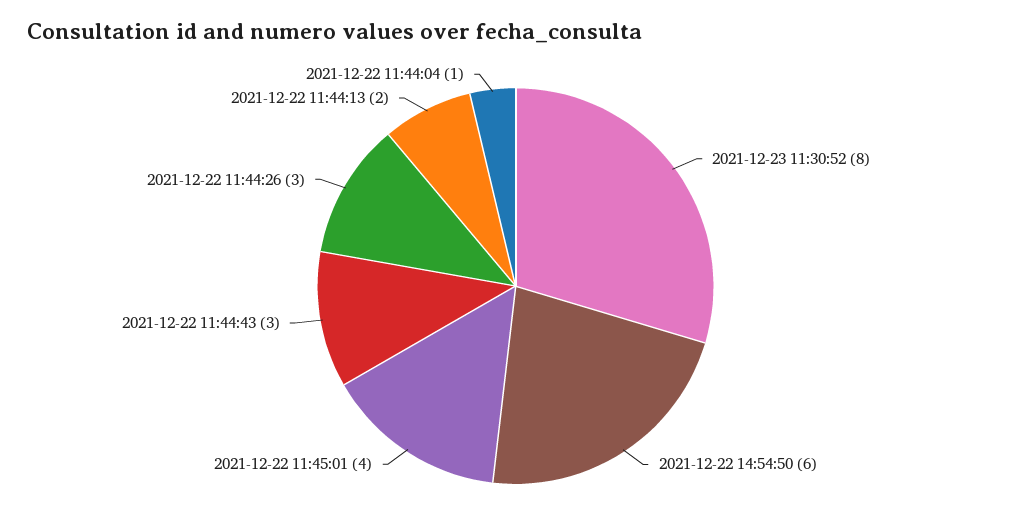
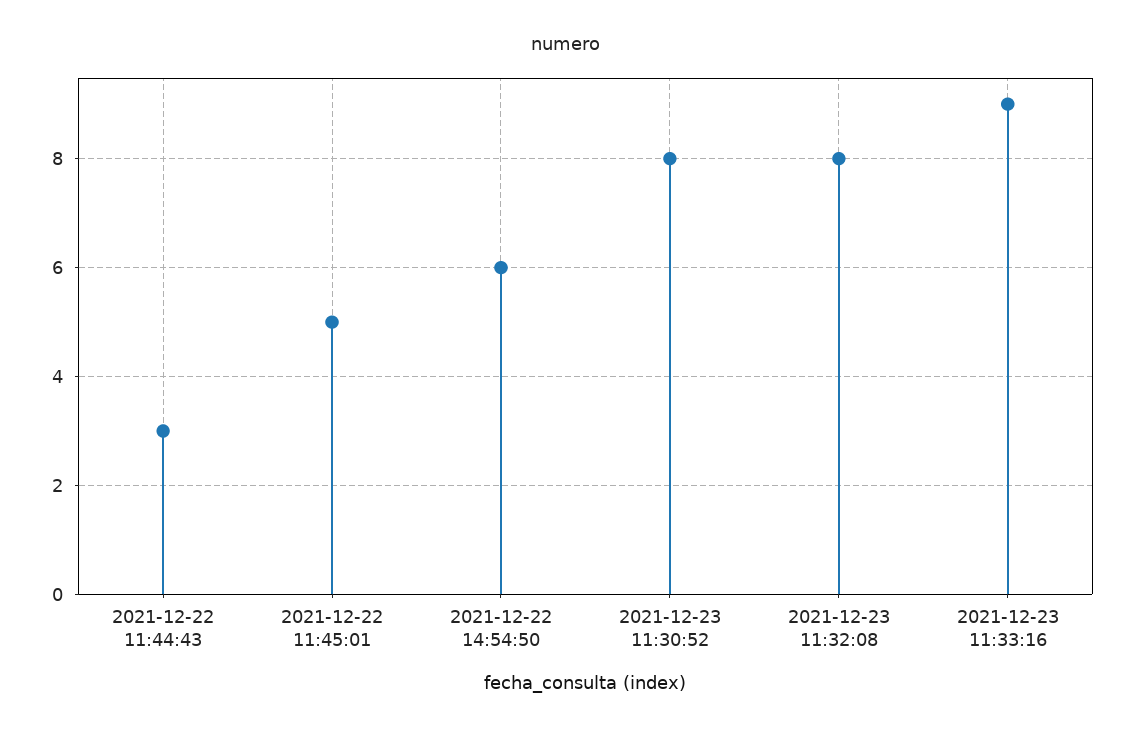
2021-12-22 11:45:01: 4 -> 5
2021-12-22 11:44:26: 3 -> none
2021-12-22 11:44:13: 2 -> none
2021-12-22 11:44:04: 1 -> none
2021-12-23 11:32:08: none -> 8
2021-12-23 11:33:16: none -> 9

